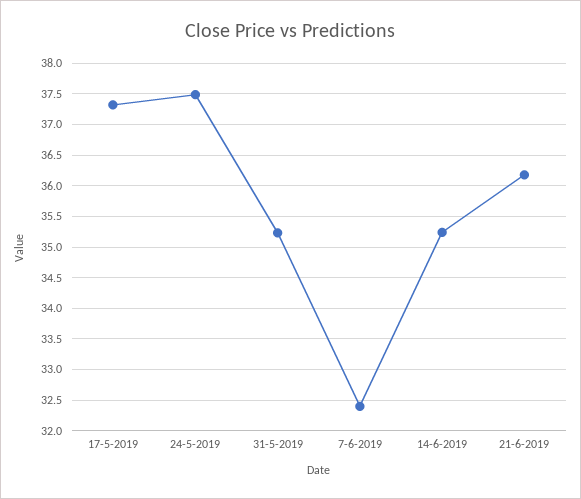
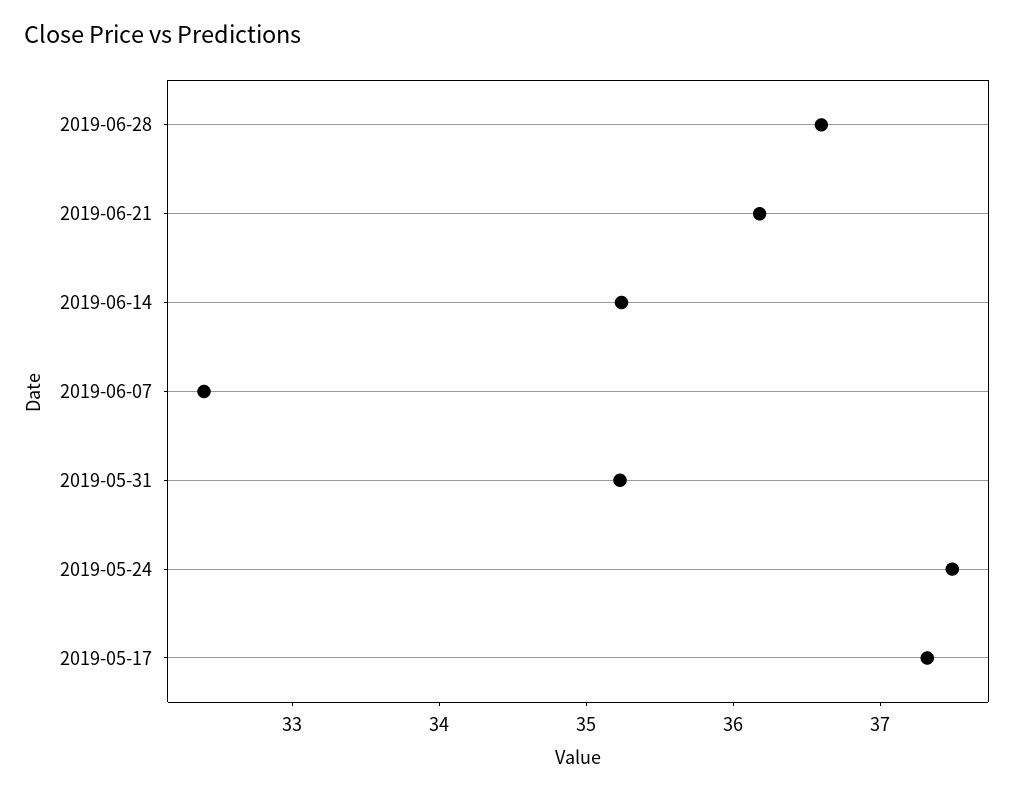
2019-06-28: none -> 36.6

